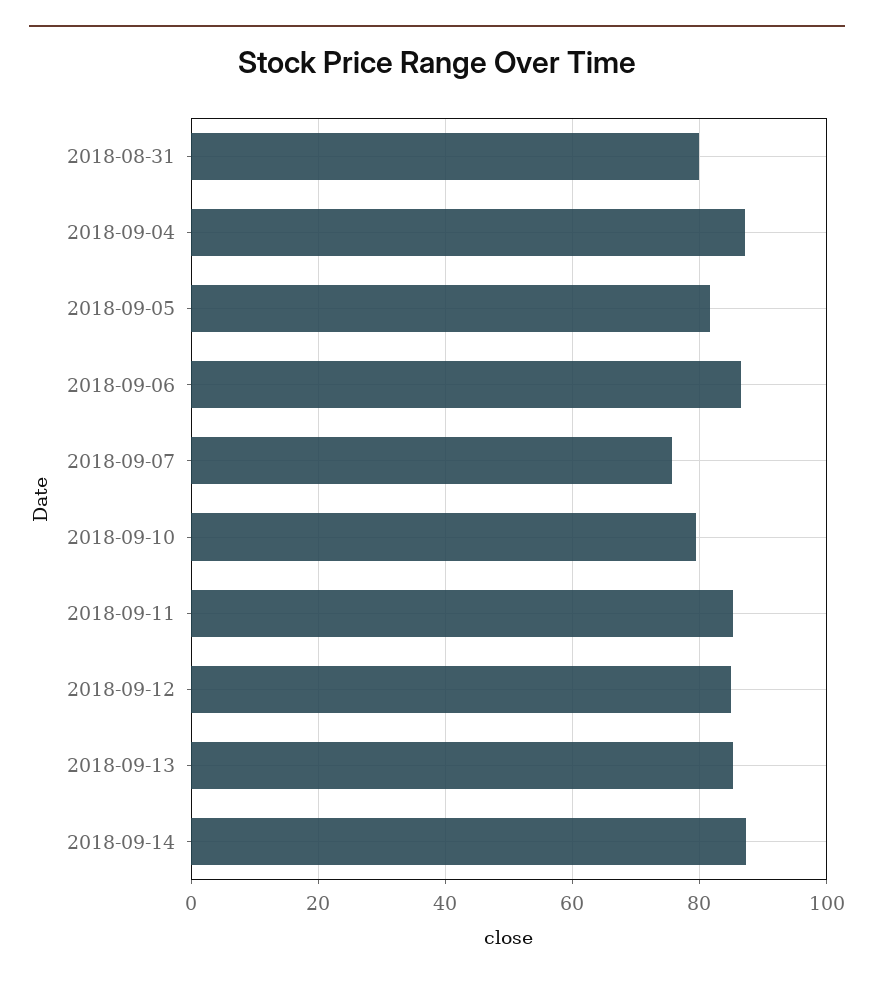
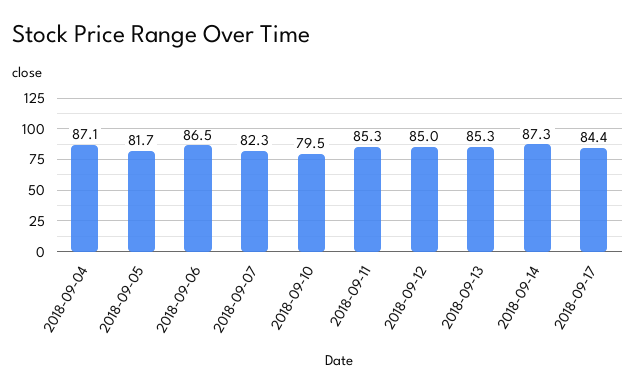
2018-08-31: 80 -> none
2018-09-07: 76 -> 82.3
2018-09-17: none -> 84.4

